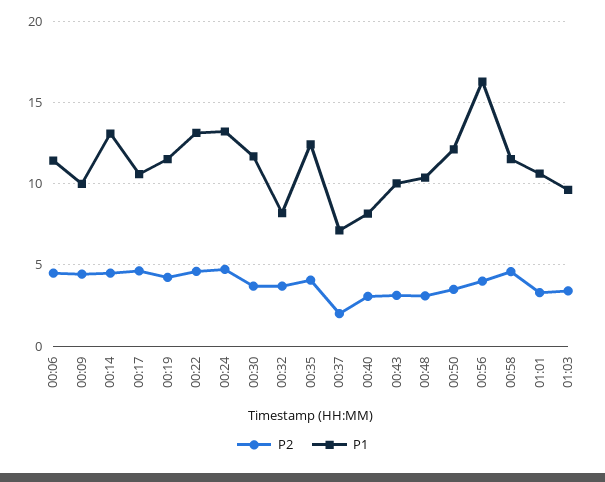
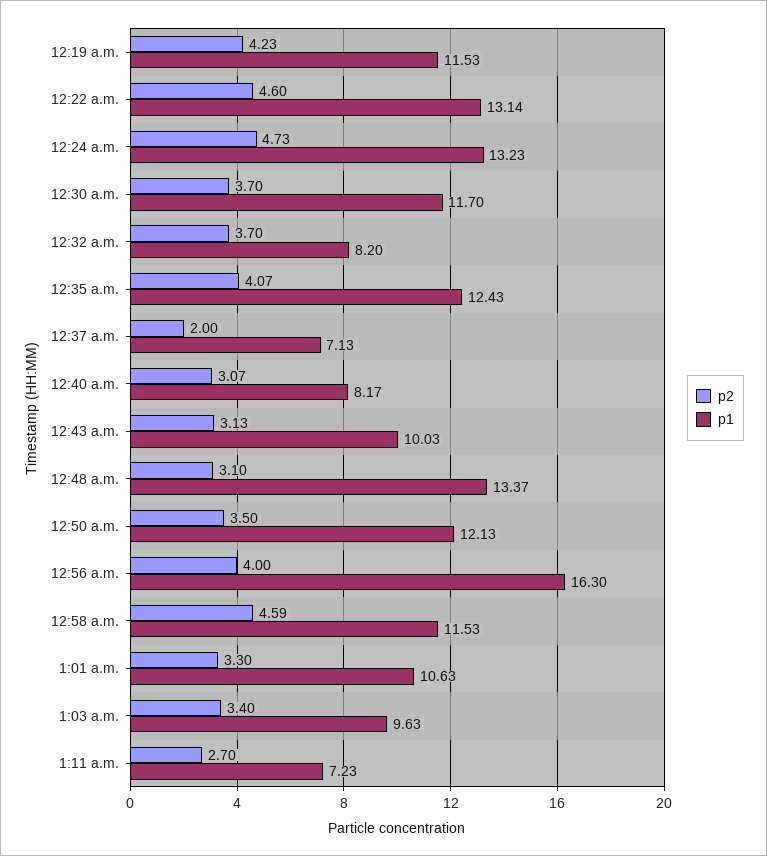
P2, 00:06: 4.5 -> none
P1, 00:06: 11.5 -> none
P2, 00:09: 4.5 -> none
P1, 00:09: 10 -> none
P2, 00:14: 4.5 -> none
P1, 00:14: 13 -> none
P2, 00:17: 4.5 -> none
P1, 00:17: 10.5 -> none
P1, 00:48: 10.5 -> 13.37
P2, 1:11 a.m.: none -> 2.7
P1, 1:11 a.m.: none -> 7.23

